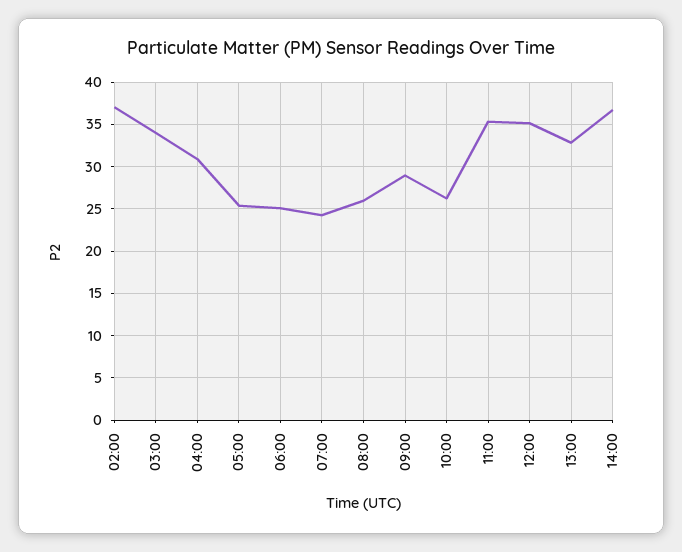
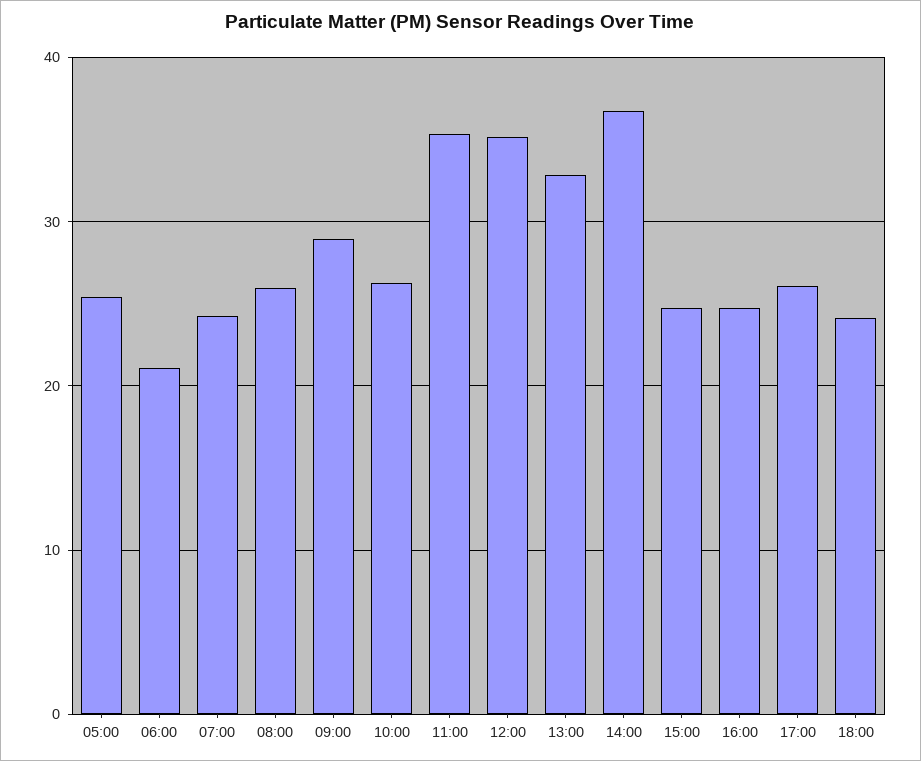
02:00: 37 -> none
03:00: 34 -> none
04:00: 31 -> none
06:00: 25 -> 21
15:00: none -> 25
16:00: none -> 25
17:00: none -> 26
18:00: none -> 24

